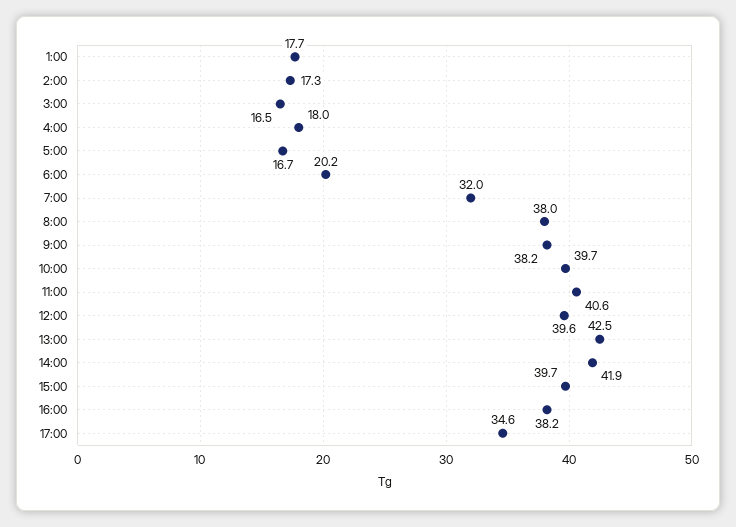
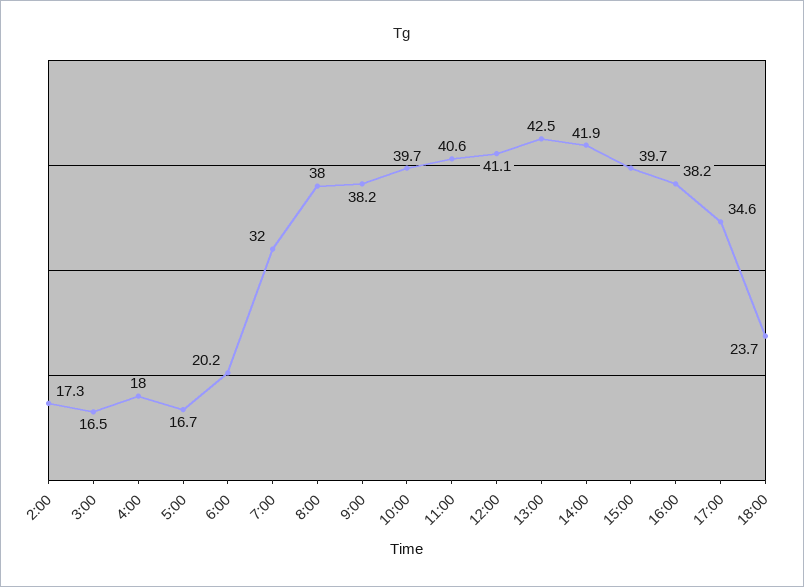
1:00: 17.7 -> none
12:00: 39.6 -> 41.1
18:00: none -> 23.7

